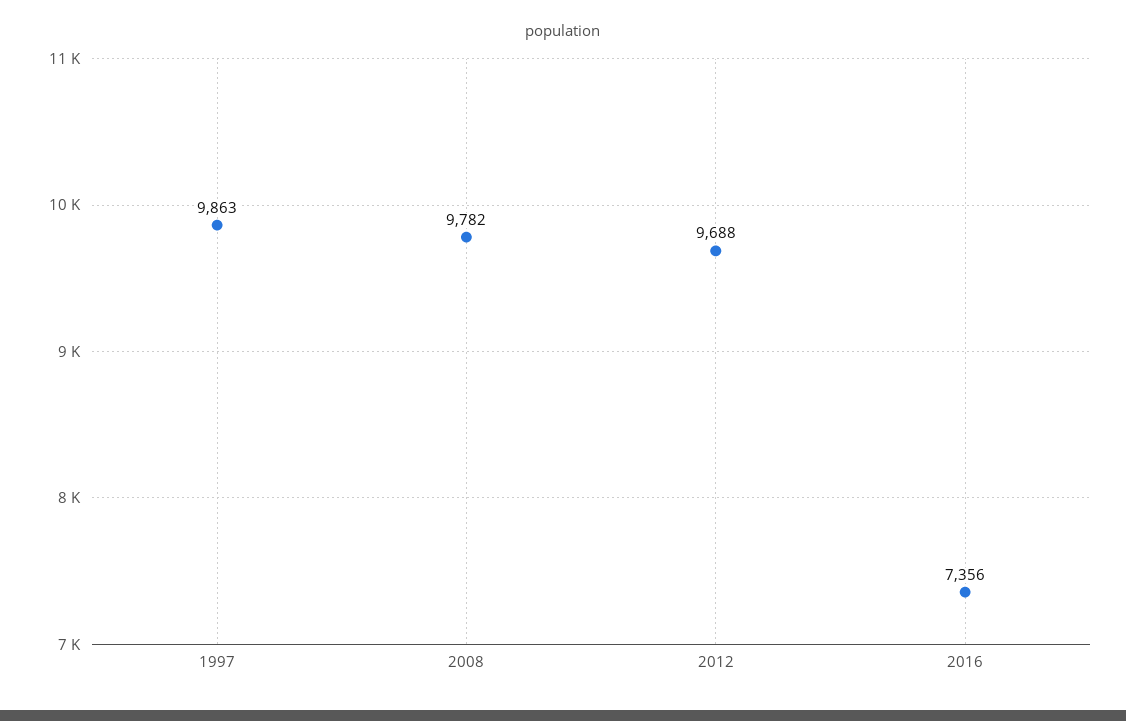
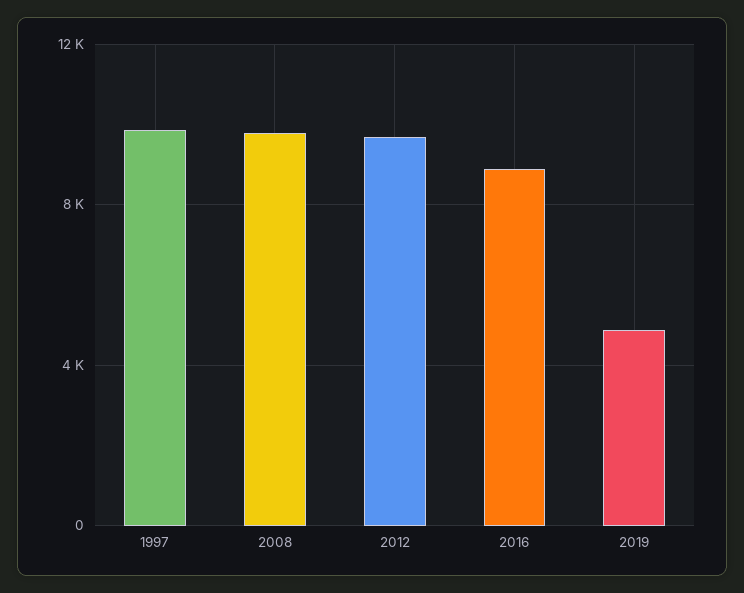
2016: 7356 -> 9000
2019: none -> 5000

